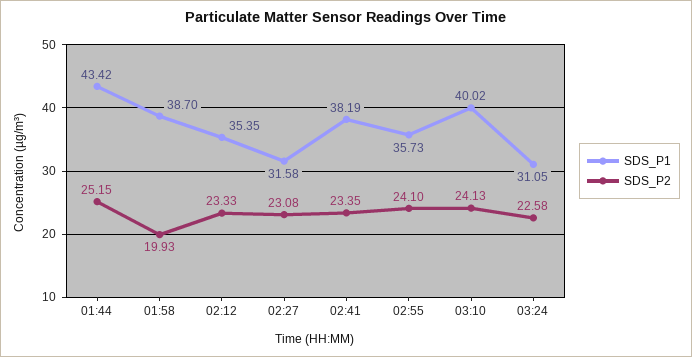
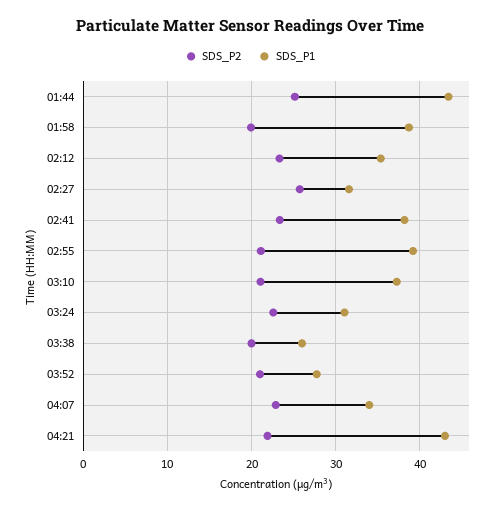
SDS_P2, 02:27: 23.08 -> 26
SDS_P1, 02:55: 35.73 -> 39
SDS_P2, 02:55: 24.1 -> 21
SDS_P1, 03:10: 40.02 -> 37
SDS_P2, 03:10: 24.13 -> 21
SDS_P2, 03:38: none -> 20
SDS_P1, 03:38: none -> 26
SDS_P2, 03:52: none -> 21
SDS_P1, 03:52: none -> 28
SDS_P2, 04:07: none -> 23
SDS_P1, 04:07: none -> 34
SDS_P2, 04:21: none -> 22
SDS_P1, 04:21: none -> 43

